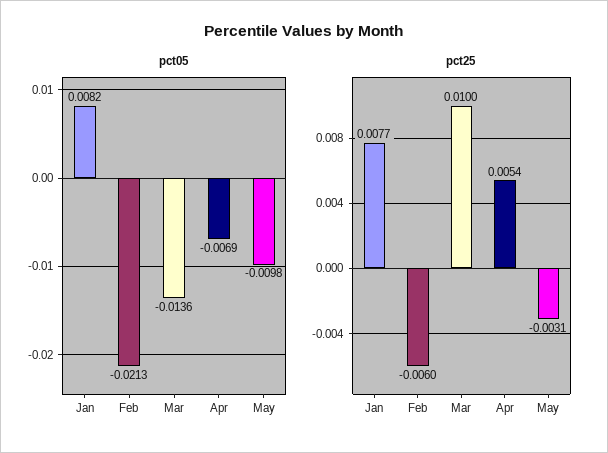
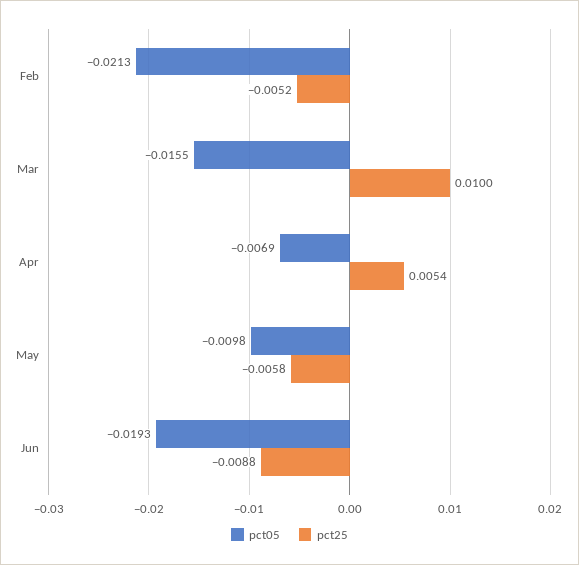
pct05, Jan: 0.0082 -> none
pct05, Mar: -0.0136 -> -0.0155
pct25, Jan: 0.0077 -> none
pct25, Feb: -0.006 -> -0.0052
pct25, May: -0.0031 -> -0.0058
pct05, Jun: none -> -0.0193
pct25, Jun: none -> -0.0088

